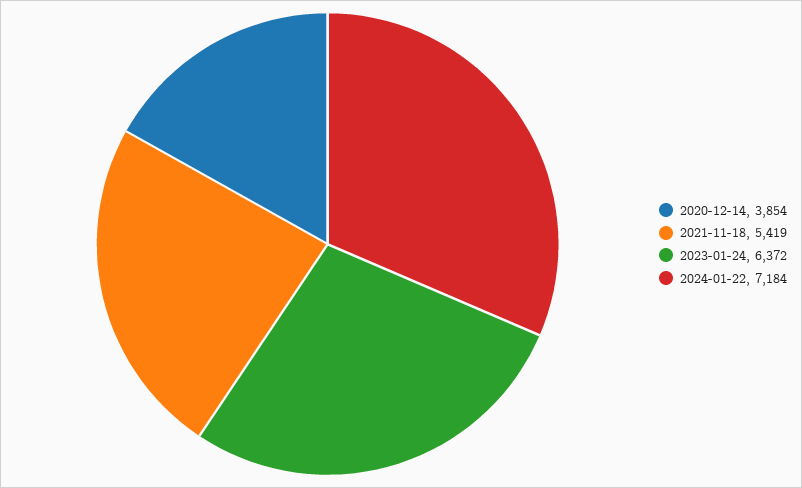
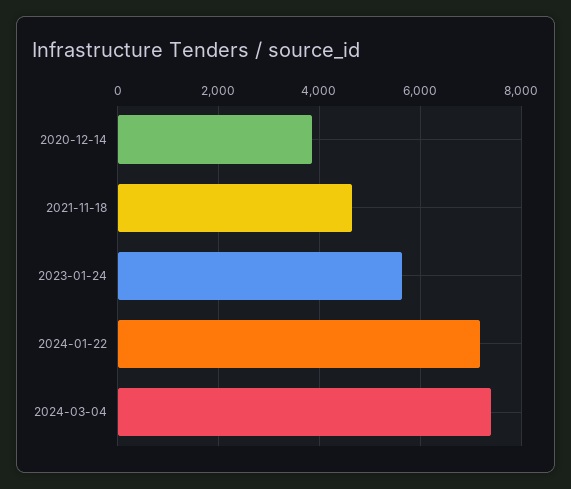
2021-11-18: 5419 -> 4600
2023-01-24: 6372 -> 5600
2024-03-04: none -> 7400

